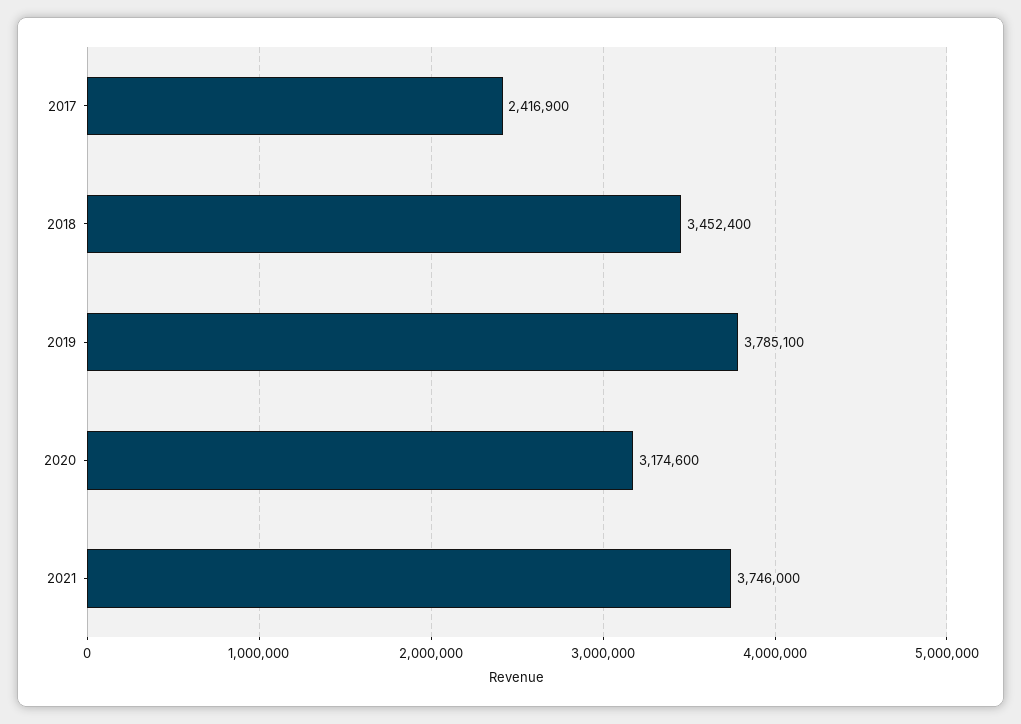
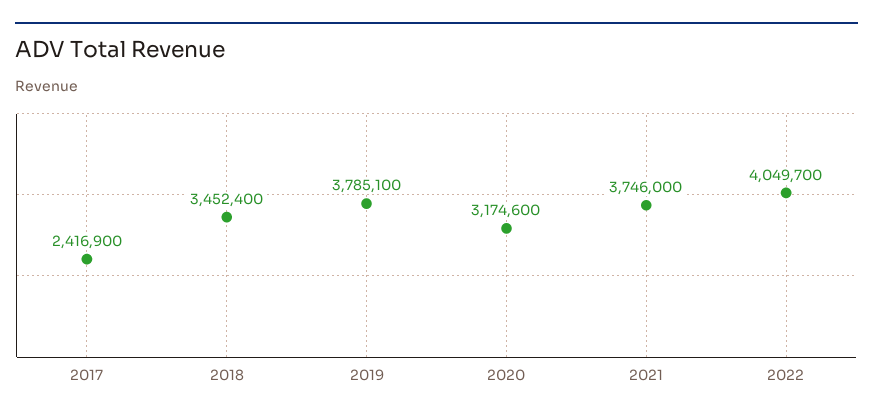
2022: none -> 4049700

